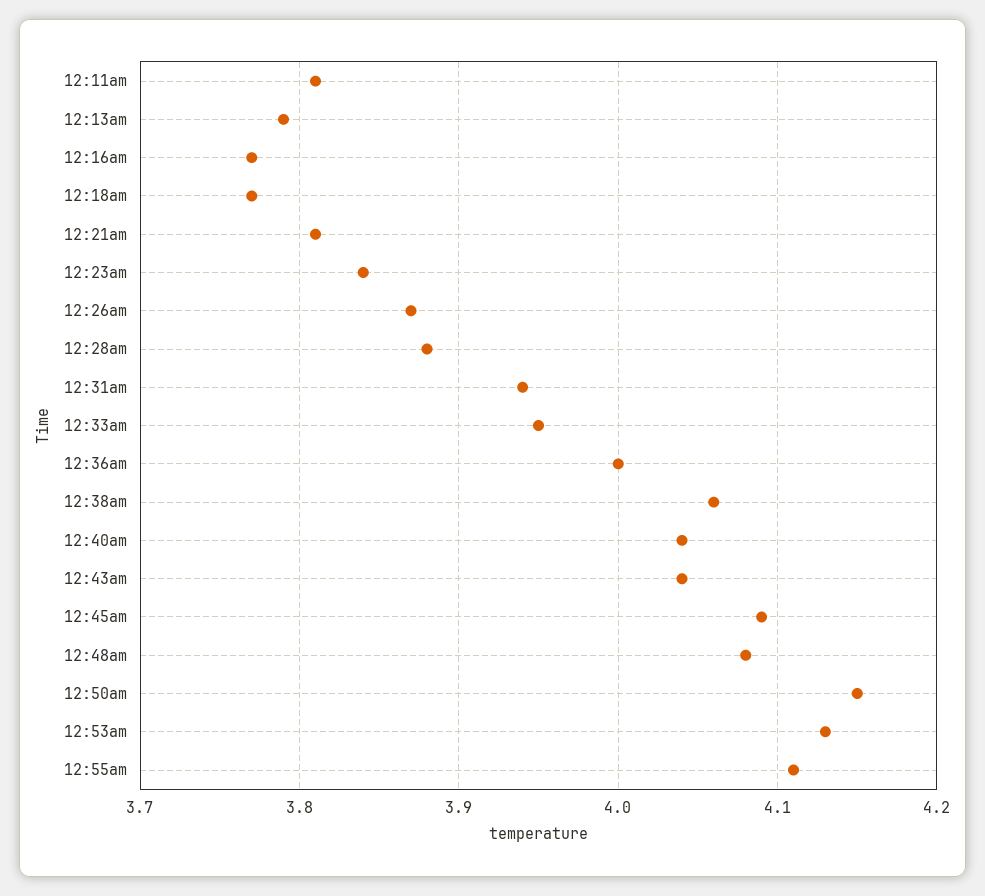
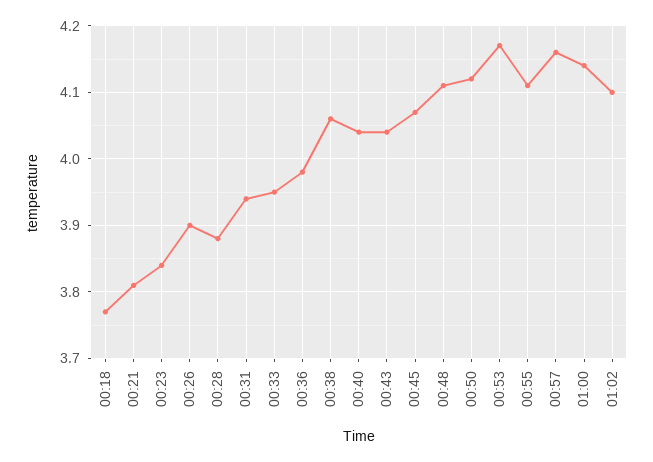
12:11am: 3.81 -> none
12:13am: 3.79 -> none
12:16am: 3.77 -> none
12:26am: 3.87 -> 3.9
12:36am: 4 -> 3.98
12:45am: 4.09 -> 4.07
12:48am: 4.08 -> 4.11
12:50am: 4.15 -> 4.12
12:53am: 4.13 -> 4.17
00:57: none -> 4.16
01:00: none -> 4.14
01:02: none -> 4.1

